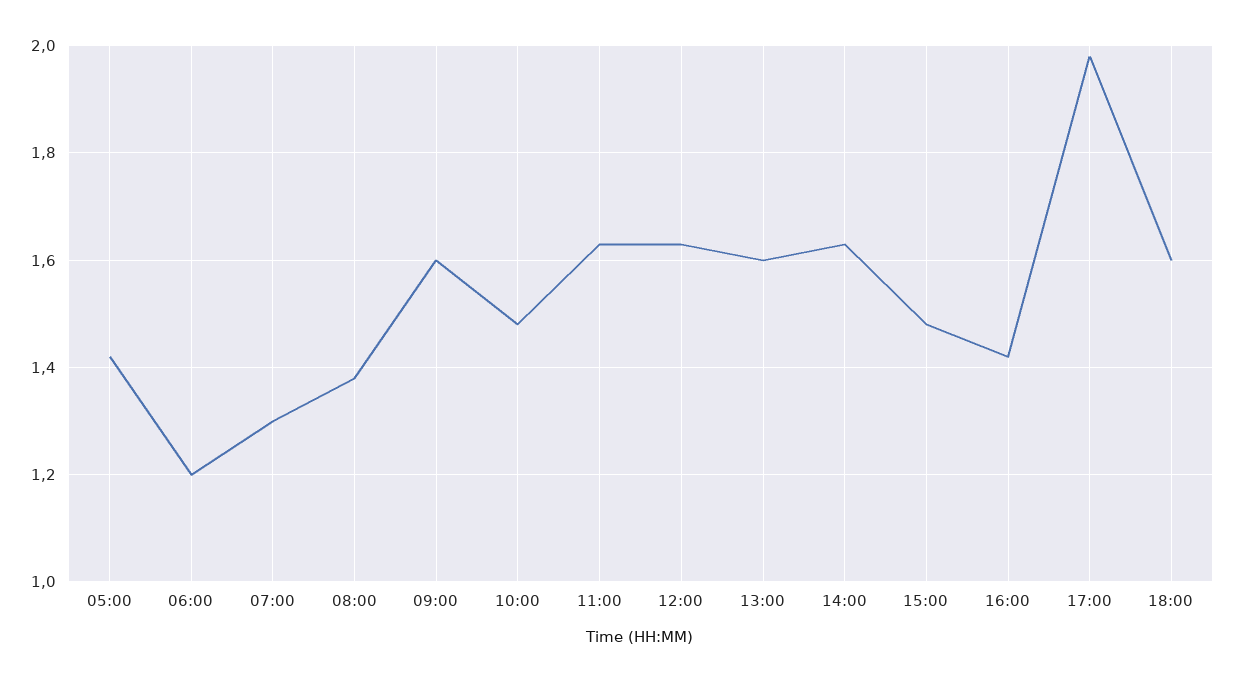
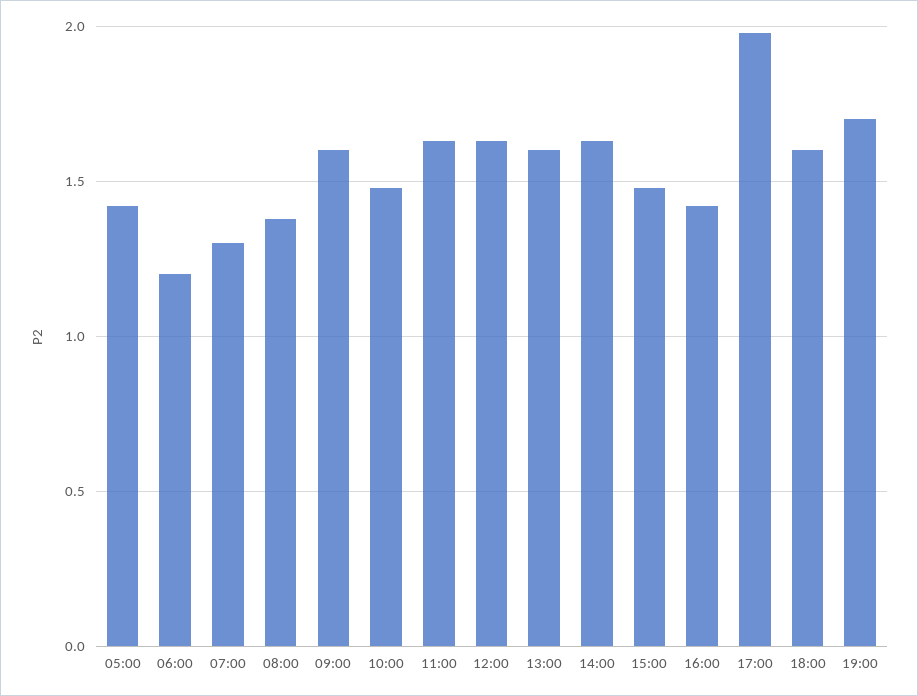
19:00: none -> 1.7

